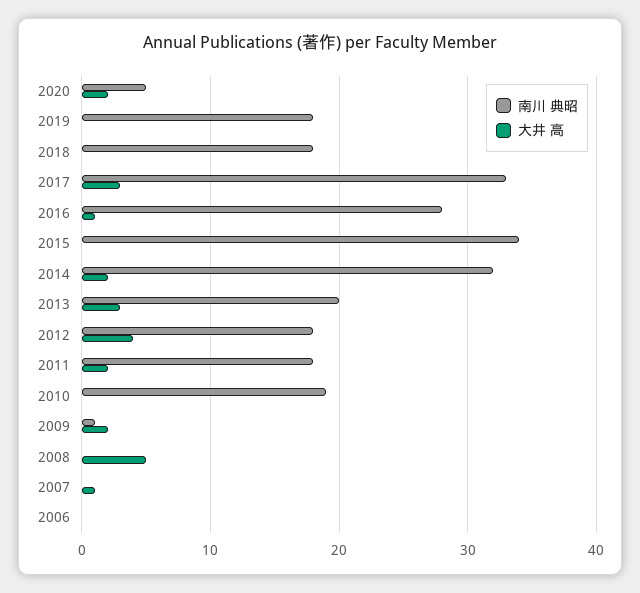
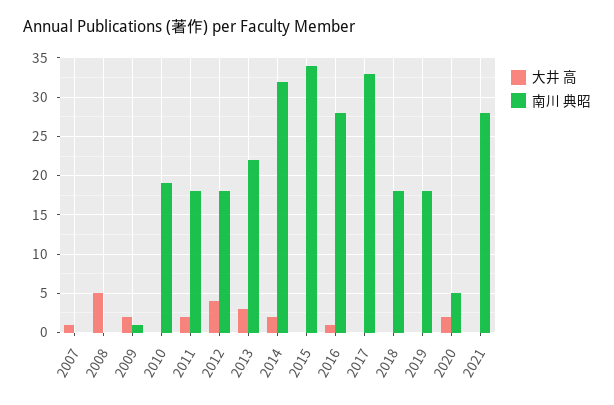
大井 高, 2017: 3 -> 0
南川 典昭, 2013: 20 -> 22
南川 典昭, 2006: 0 -> none
大井 高, 2006: 0 -> none
大井 高, 2021: none -> 0
南川 典昭, 2021: none -> 28

